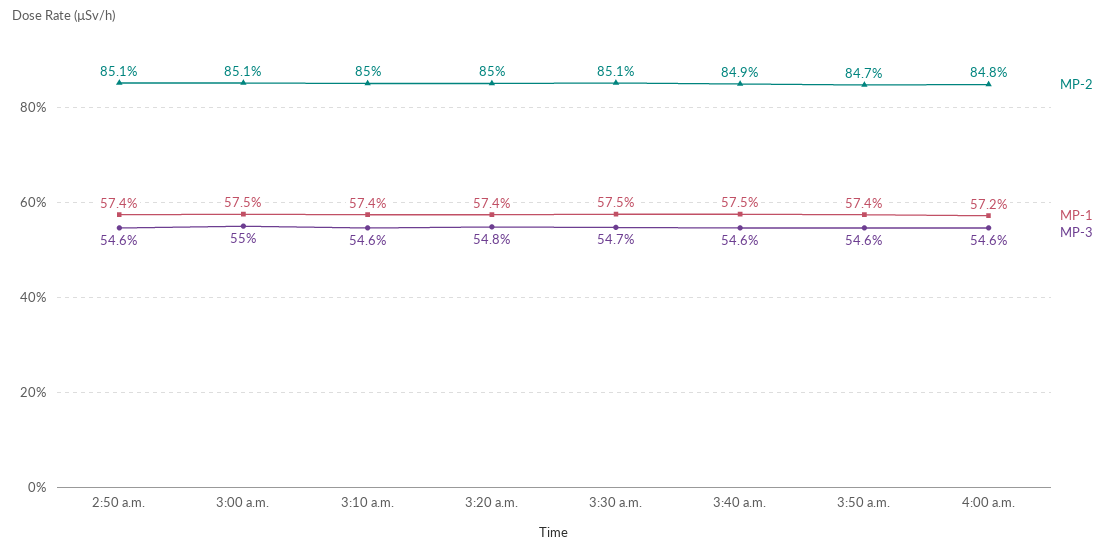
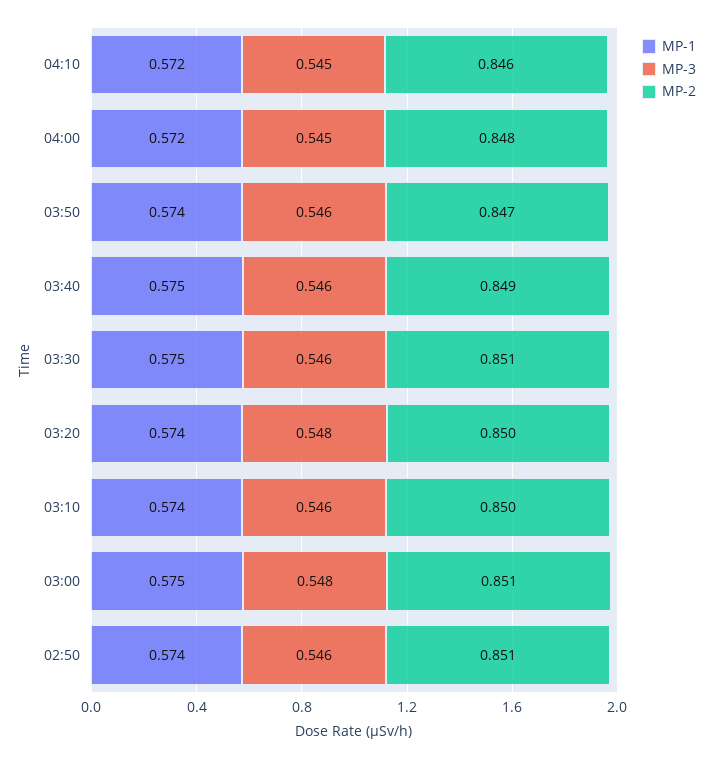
MP-3, 3:00 a.m.: 0.55 -> 0.548
MP-3, 3:30 a.m.: 0.547 -> 0.546
MP-3, 4:00 a.m.: 0.546 -> 0.545
MP-1, 04:10: none -> 0.572
MP-3, 04:10: none -> 0.545
MP-2, 04:10: none -> 0.846

